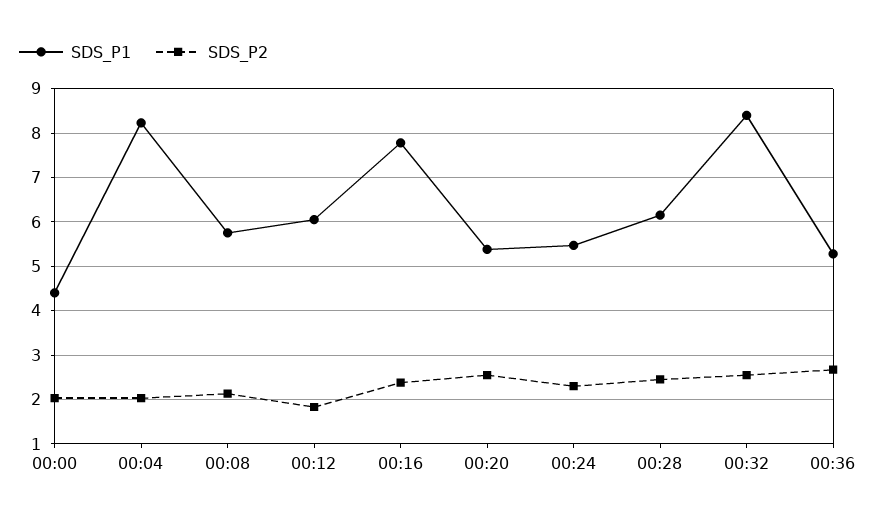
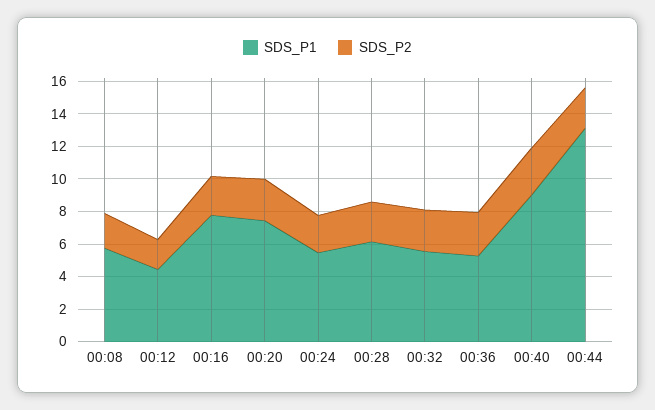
SDS_P1, 00:00: 4.4 -> none
SDS_P2, 00:00: 2 -> none
SDS_P1, 00:04: 8.2 -> none
SDS_P2, 00:04: 2 -> none
SDS_P1, 00:12: 6 -> 4.5
SDS_P1, 00:20: 5.4 -> 7.5
SDS_P1, 00:32: 8.4 -> 5.5
SDS_P1, 00:40: none -> 9
SDS_P2, 00:40: none -> 3
SDS_P1, 00:44: none -> 13
SDS_P2, 00:44: none -> 2.5

